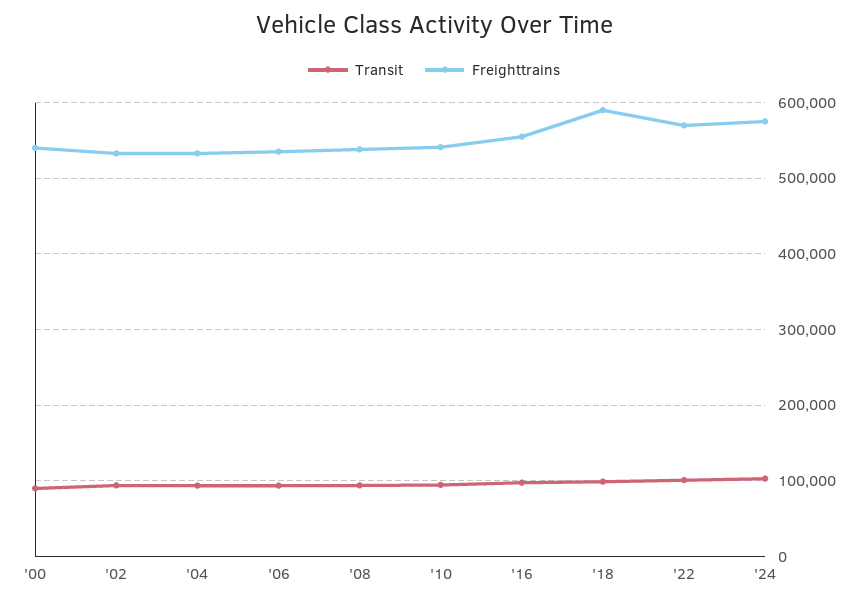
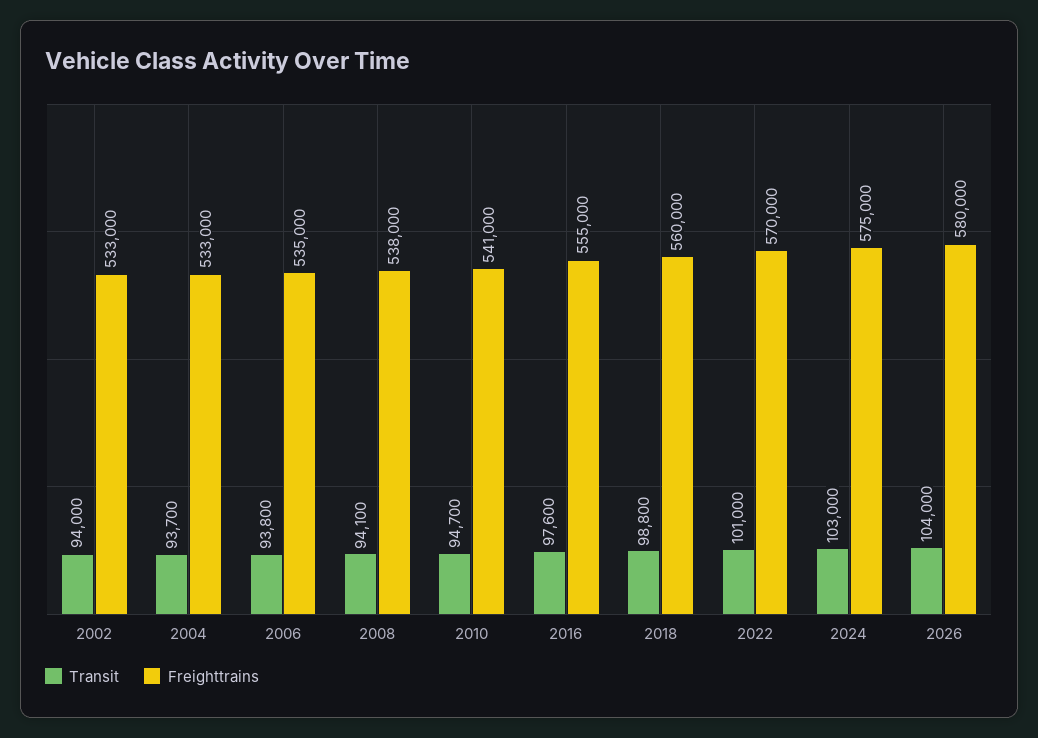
Transit, '00: 90000 -> none
Freighttrains, '00: 540000 -> none
Freighttrains, '18: 590000 -> 560000
Transit, 2026: none -> 104000
Freighttrains, 2026: none -> 580000

